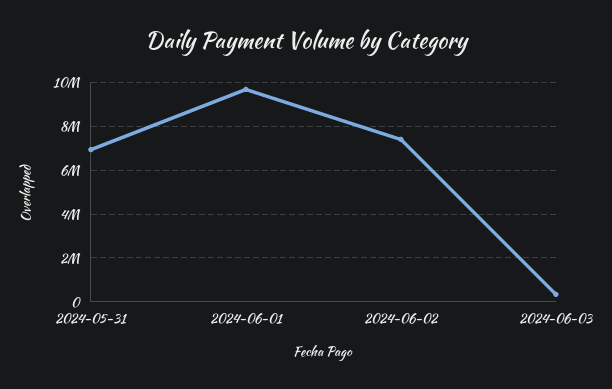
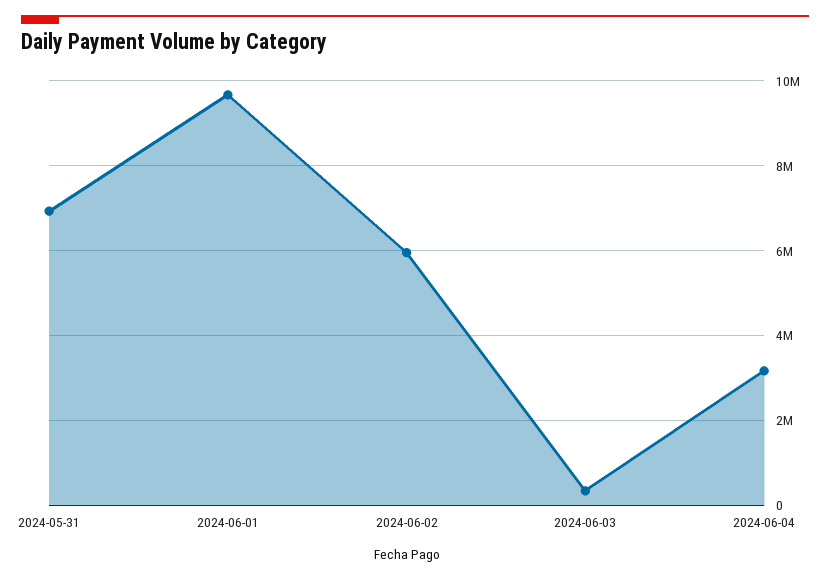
2024-06-02: 7500000 -> 6000000
2024-06-04: none -> 3200000

